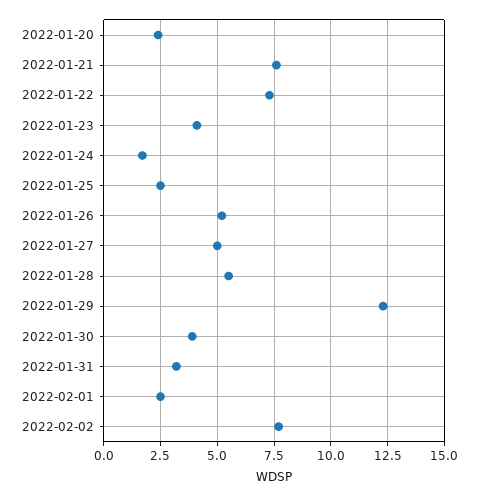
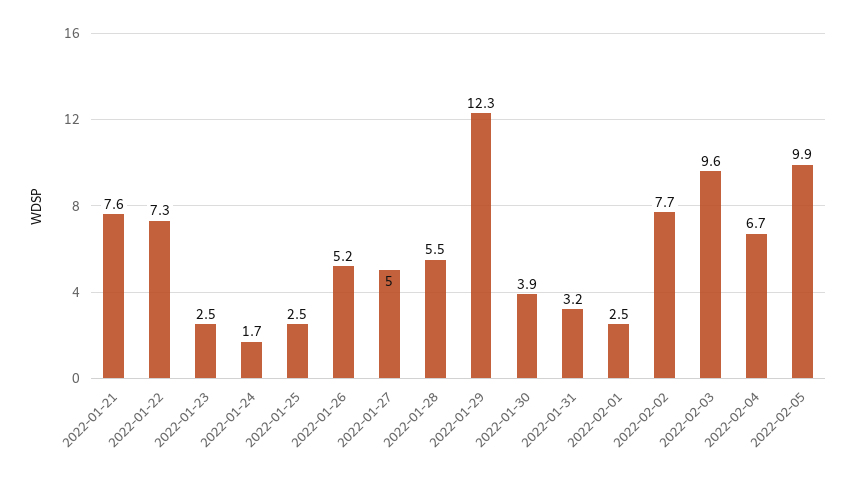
2022-01-20: 2.5 -> none
2022-01-23: 4 -> 2.5
2022-02-03: none -> 9.6
2022-02-04: none -> 6.7
2022-02-05: none -> 9.9

